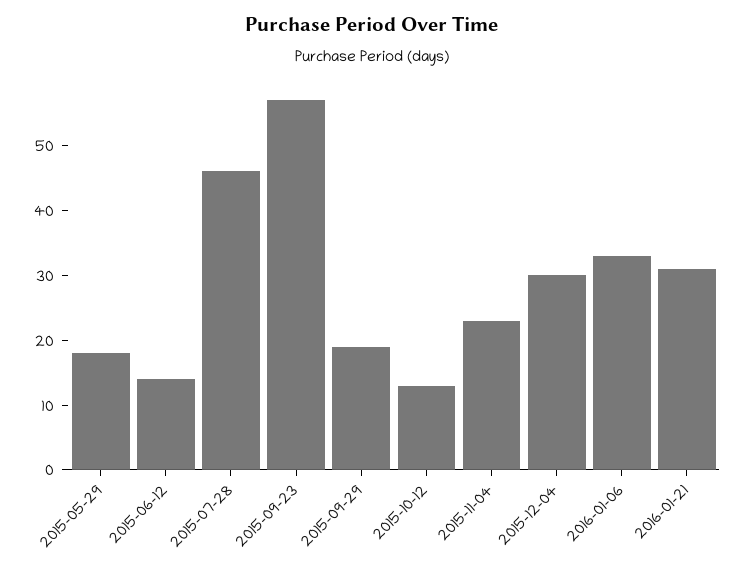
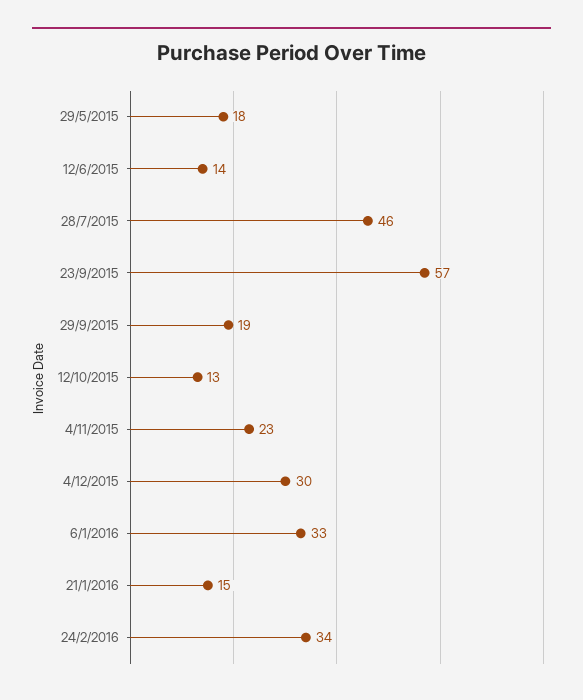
2016-01-21: 30 -> 15
24/2/2016: none -> 34

